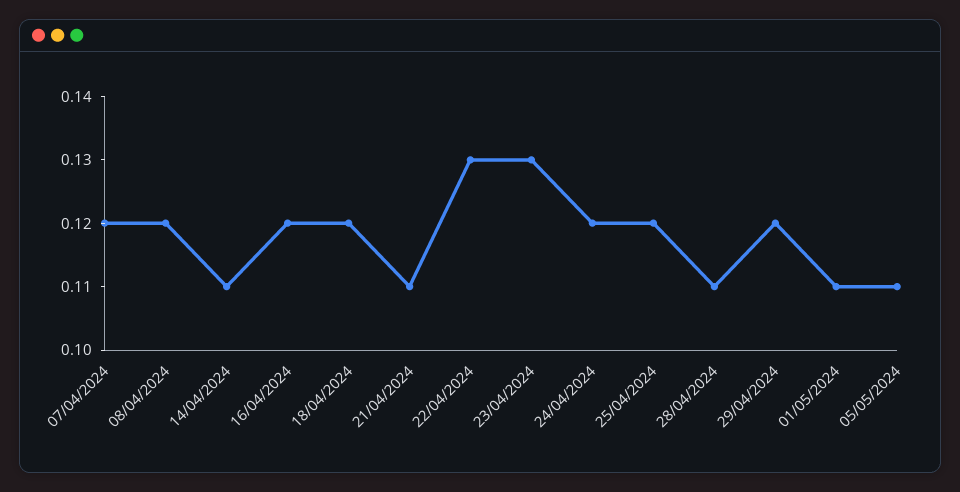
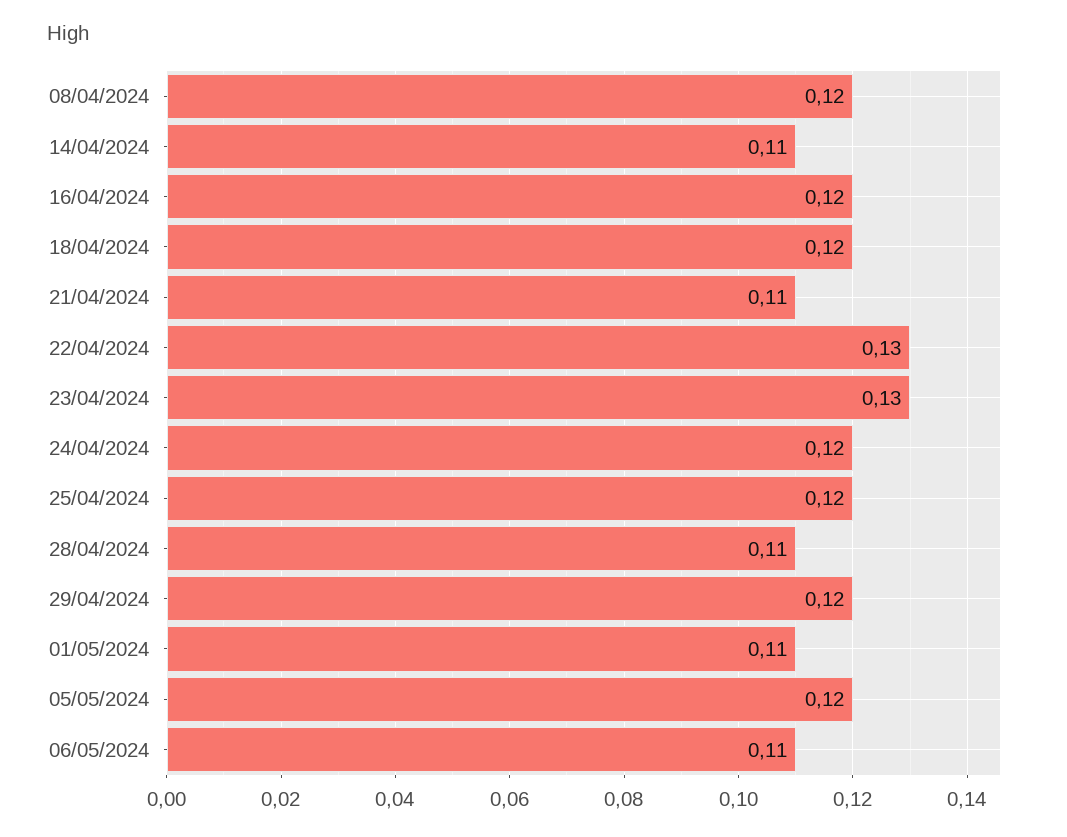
07/04/2024: 0.12 -> none
05/05/2024: 0.11 -> 0.12
06/05/2024: none -> 0.11

